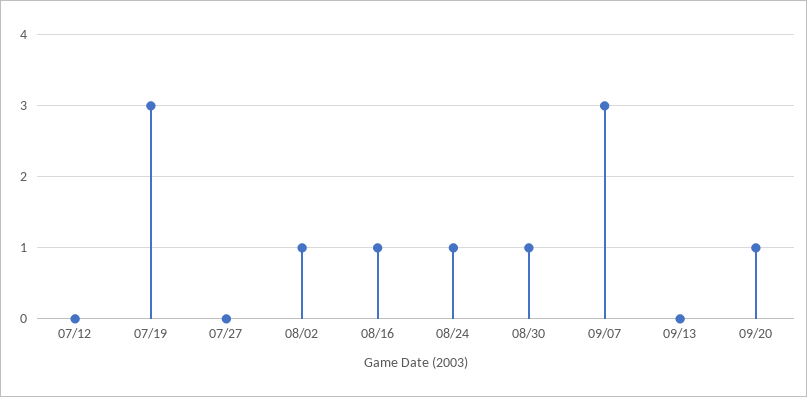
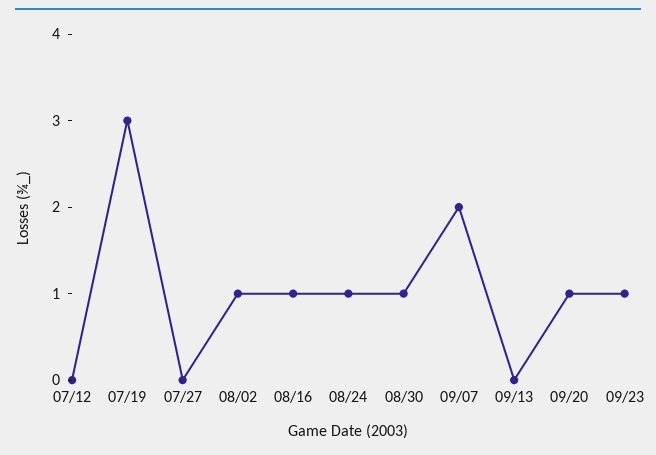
09/07: 3 -> 2
09/23: none -> 1

